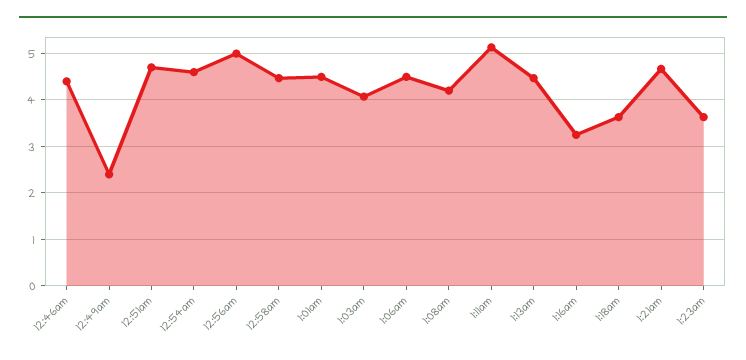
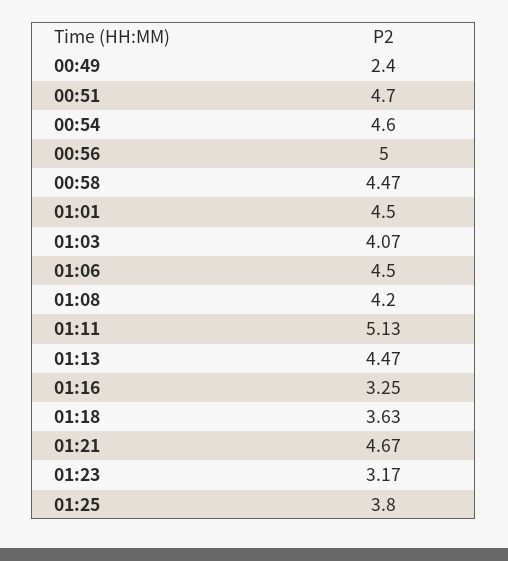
12:46am: 4.4 -> none
1:23am: 3.6 -> 3.17
01:25: none -> 3.8

